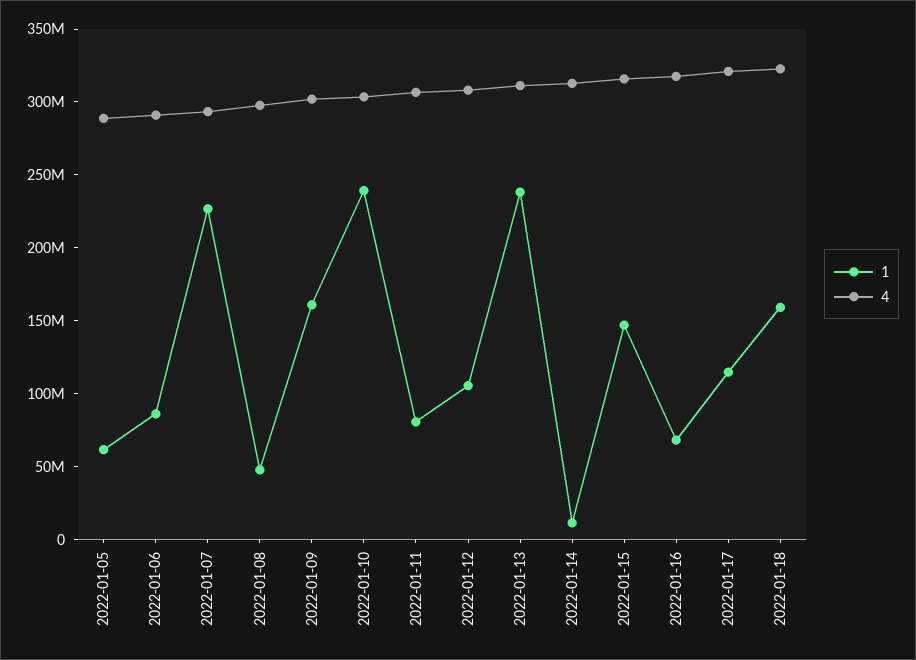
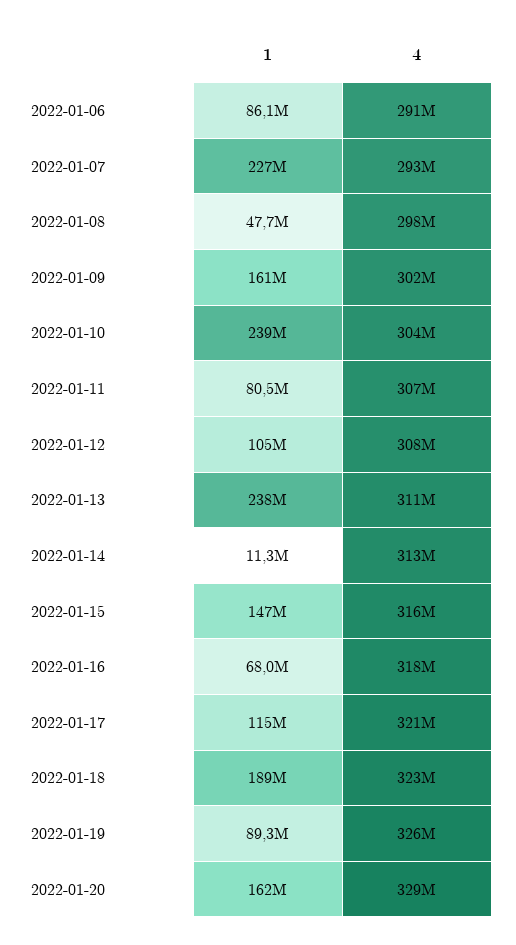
1, 2022-01-05: 60000000 -> none
4, 2022-01-05: 290000000 -> none
1, 2022-01-18: 160000000 -> 189000000
1, 2022-01-19: none -> 89300000
4, 2022-01-19: none -> 326000000
1, 2022-01-20: none -> 162000000
4, 2022-01-20: none -> 329000000

